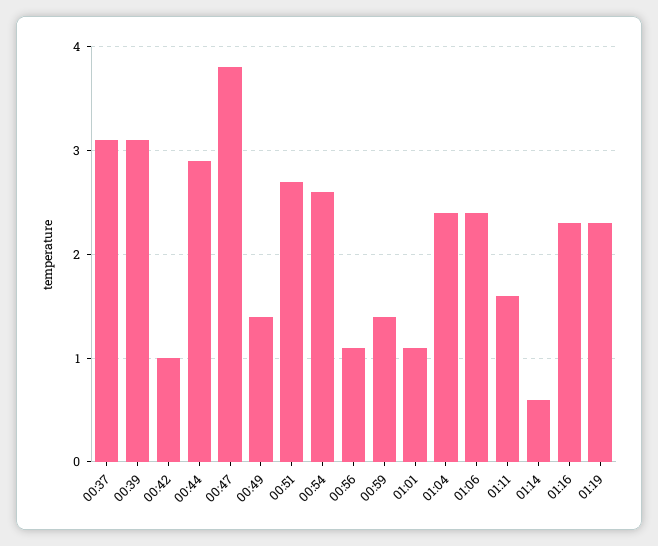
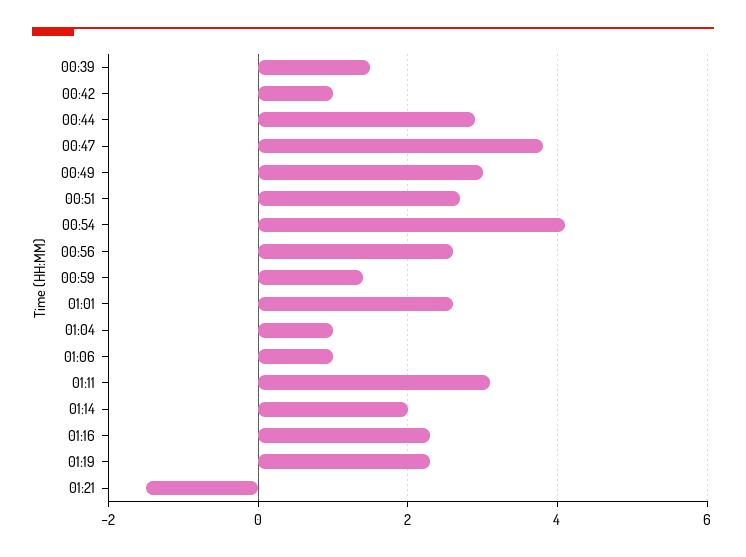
00:37: 3.1 -> none
00:39: 3.1 -> 1.5
00:49: 1.4 -> 3
00:54: 2.6 -> 4
00:56: 1.1 -> 2.5
01:01: 1.1 -> 2.5
01:04: 2.4 -> 1
01:06: 2.4 -> 1
01:11: 1.6 -> 3
01:14: 0.6 -> 2
01:21: none -> -1.5

